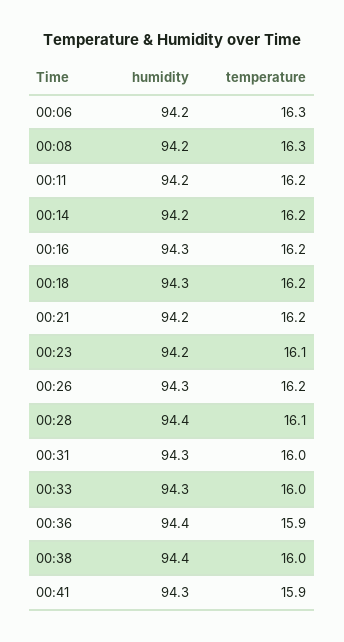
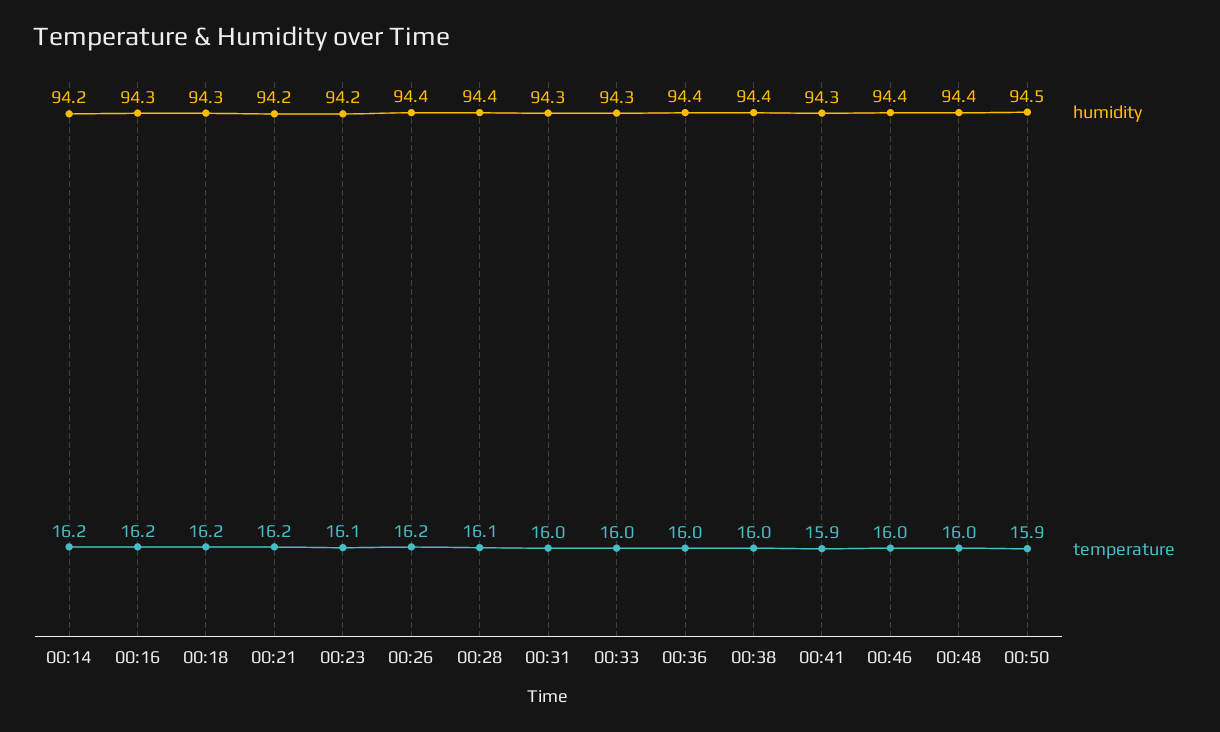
humidity, 00:06: 94.2 -> none
temperature, 00:06: 16.3 -> none
humidity, 00:08: 94.2 -> none
temperature, 00:08: 16.3 -> none
humidity, 00:11: 94.2 -> none
temperature, 00:11: 16.2 -> none
humidity, 00:26: 94.3 -> 94.4
temperature, 00:36: 15.9 -> 16
humidity, 00:46: none -> 94.4
temperature, 00:46: none -> 16
humidity, 00:48: none -> 94.4
temperature, 00:48: none -> 16
humidity, 00:50: none -> 94.5
temperature, 00:50: none -> 15.9

